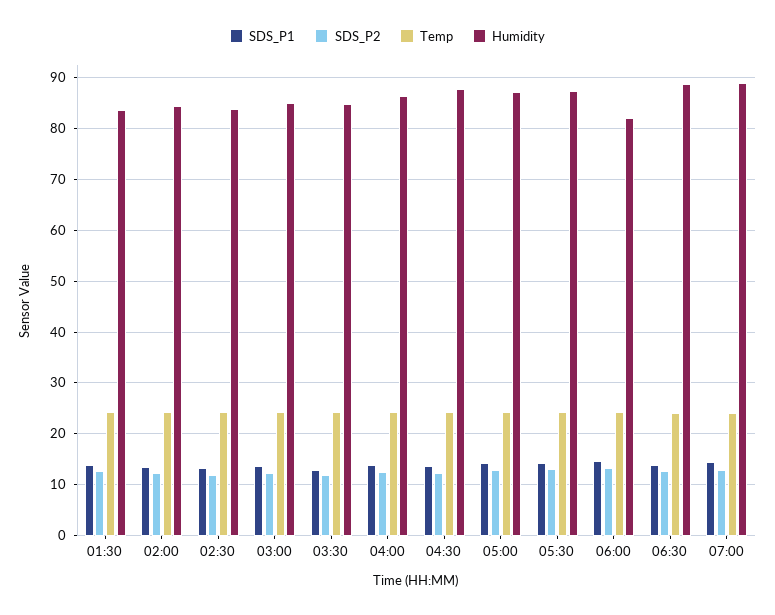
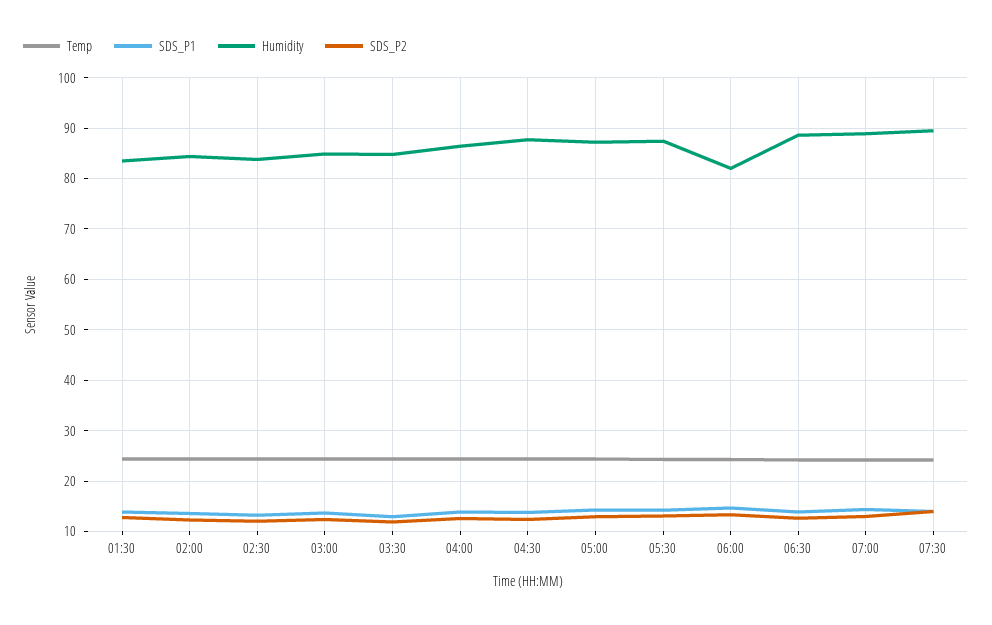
Temp, 07:30: none -> 24
SDS_P1, 07:30: none -> 14
Humidity, 07:30: none -> 90
SDS_P2, 07:30: none -> 14

